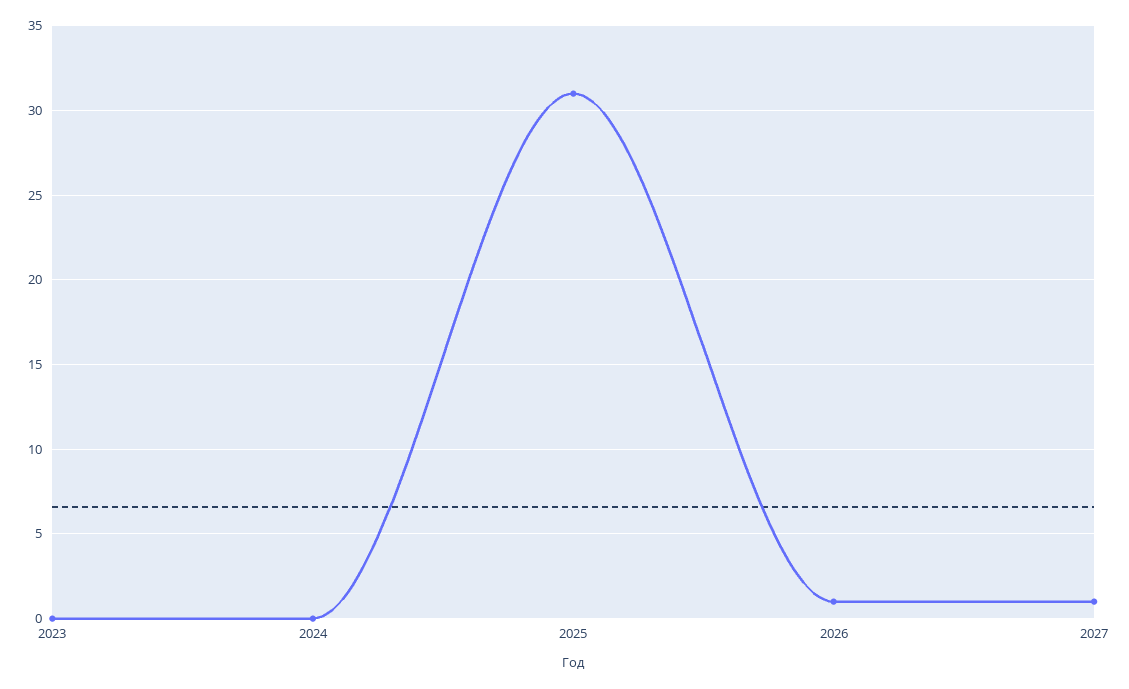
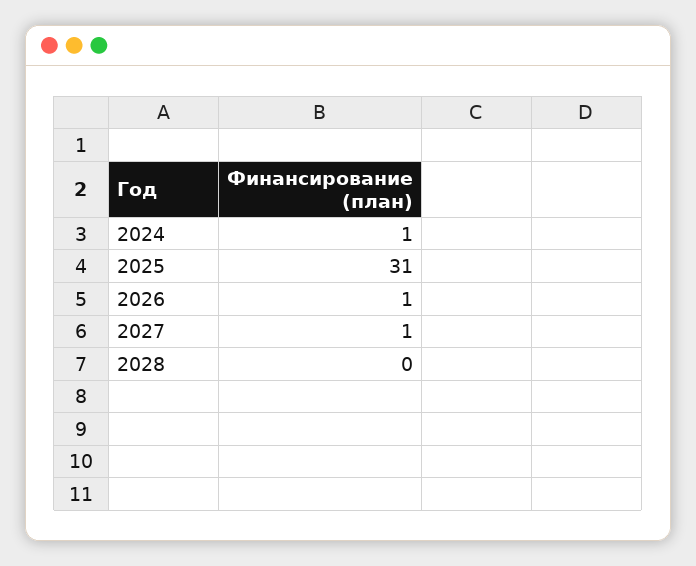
2023: 0 -> none
2024: 0 -> 1
2028: none -> 0

